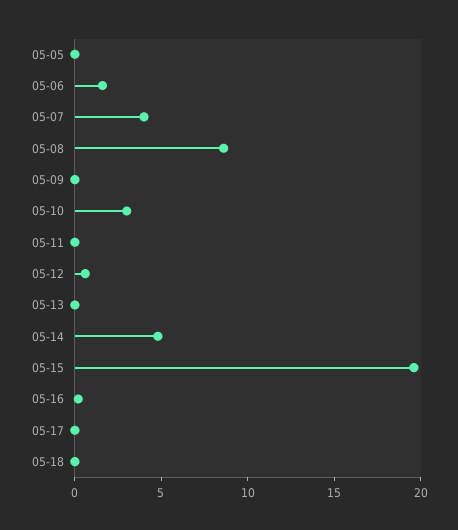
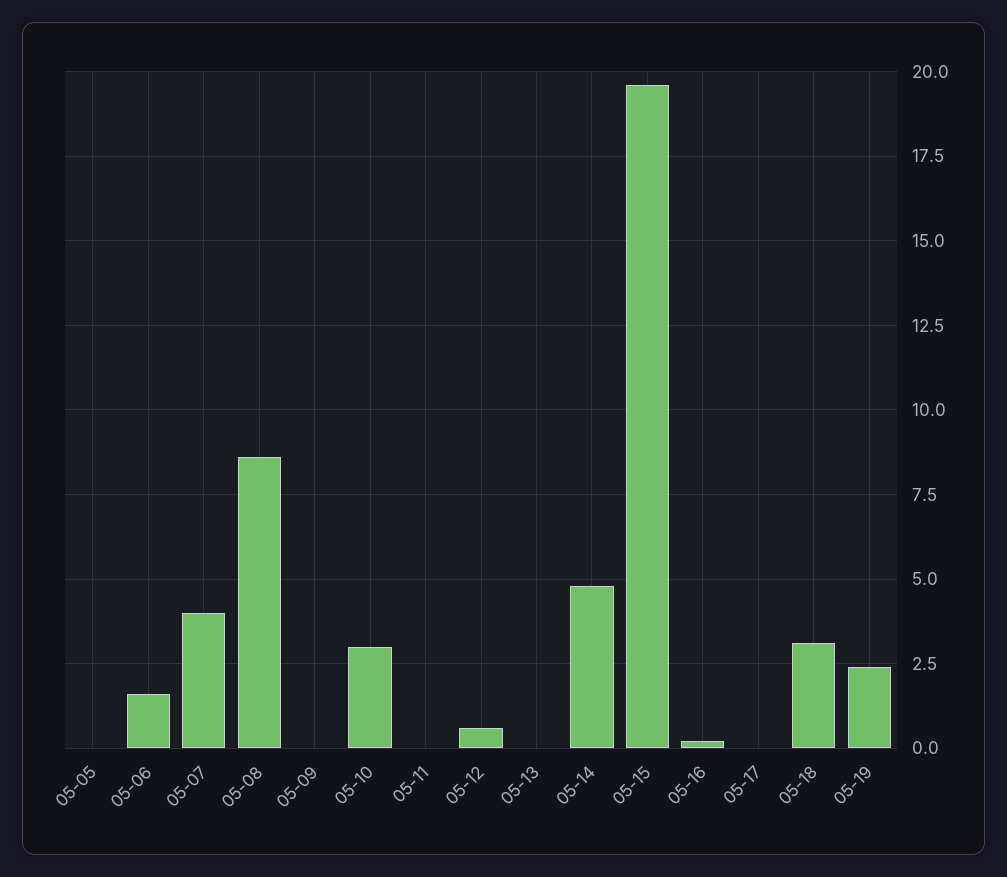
05-18: 0 -> 3
05-19: none -> 2.5

